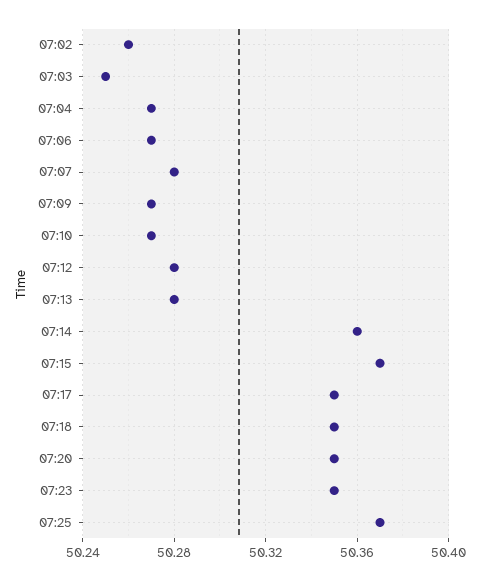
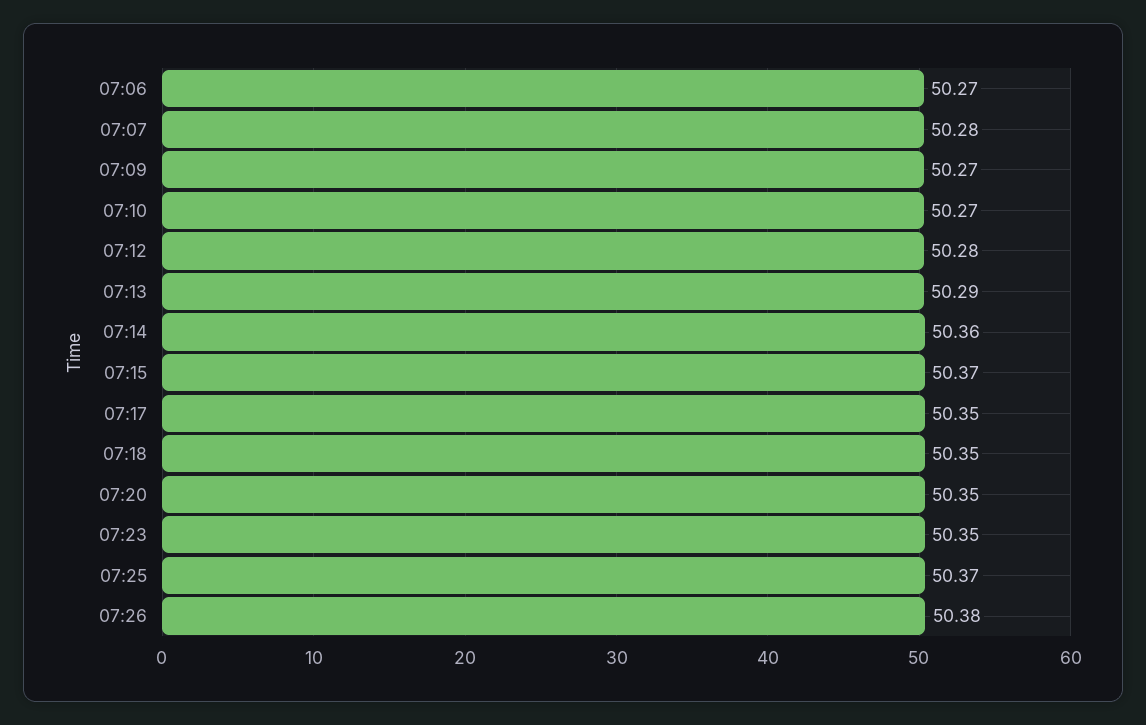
07:02: 50.26 -> none
07:03: 50.25 -> none
07:04: 50.27 -> none
07:13: 50.28 -> 50.29
07:26: none -> 50.38

